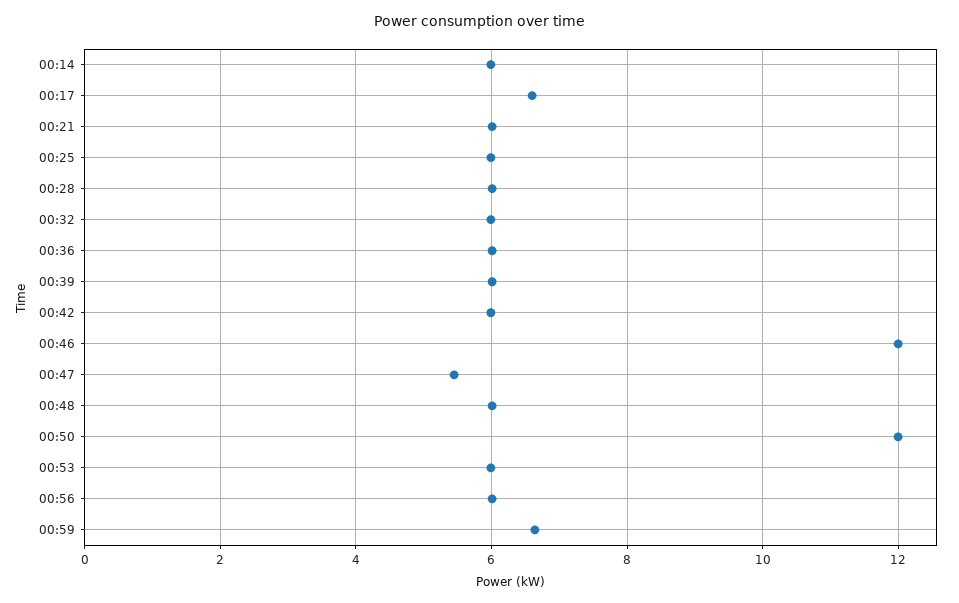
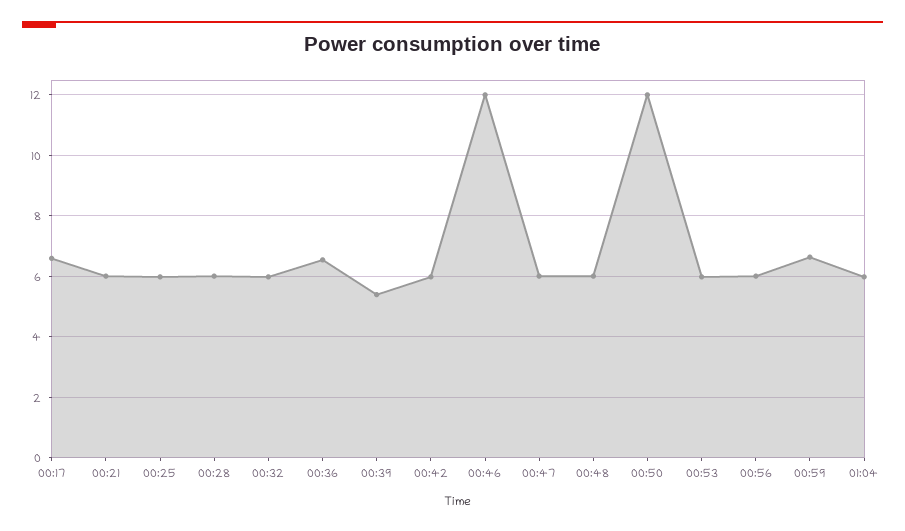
00:14: 6 -> none
00:36: 6 -> 6.6
00:39: 6 -> 5.4
00:47: 5.4 -> 6
01:04: none -> 6

